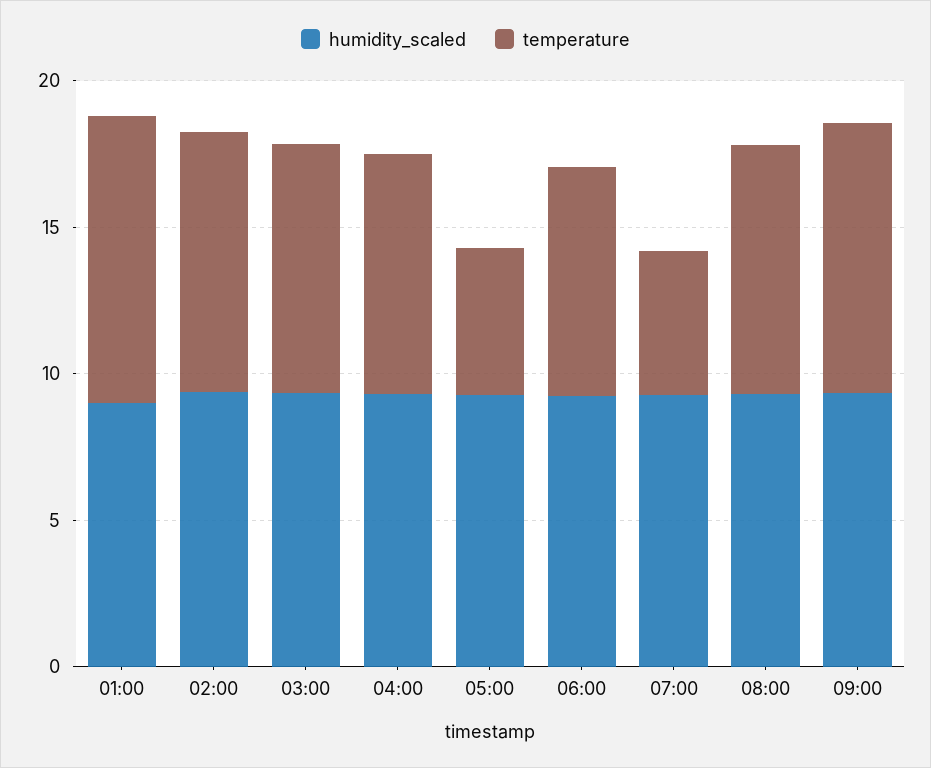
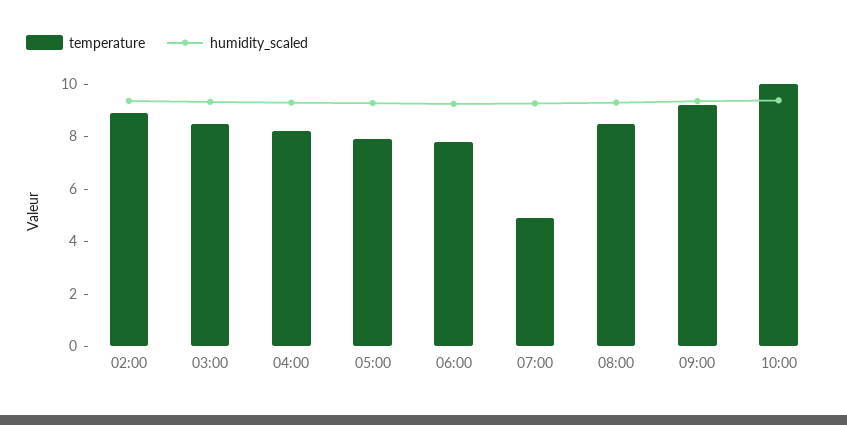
humidity_scaled, 01:00: 9 -> none
temperature, 01:00: 10 -> none
temperature, 05:00: 5 -> 8
temperature, 10:00: none -> 10
humidity_scaled, 10:00: none -> 9.5

